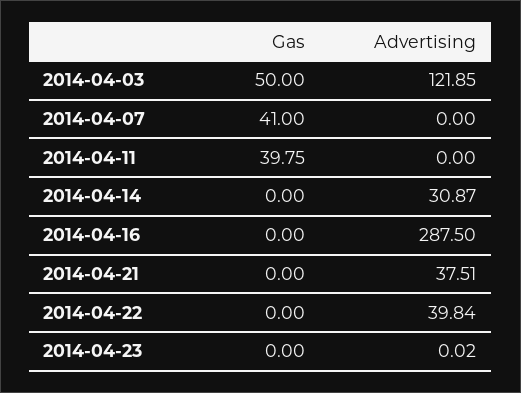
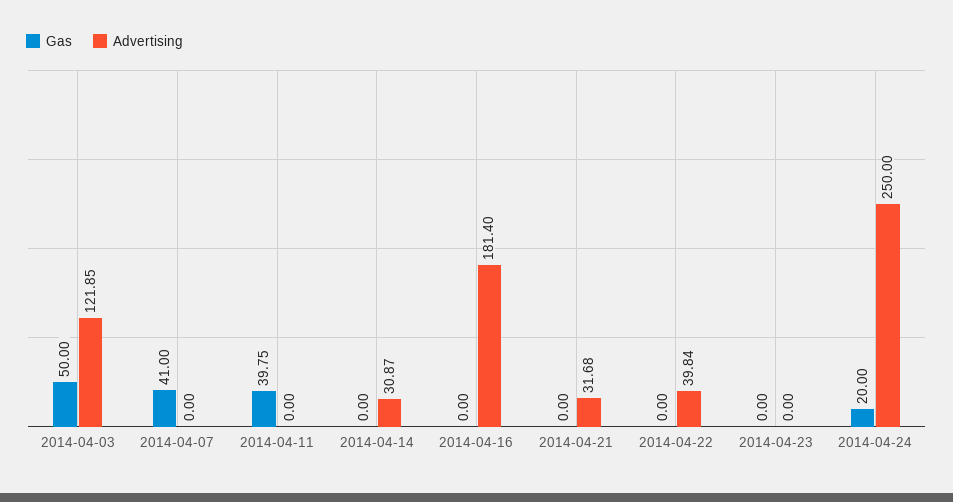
Advertising, 2014-04-16: 287.5 -> 181.4
Advertising, 2014-04-21: 37.51 -> 31.68
Advertising, 2014-04-23: 0.02 -> 0
Gas, 2014-04-24: none -> 20
Advertising, 2014-04-24: none -> 250

